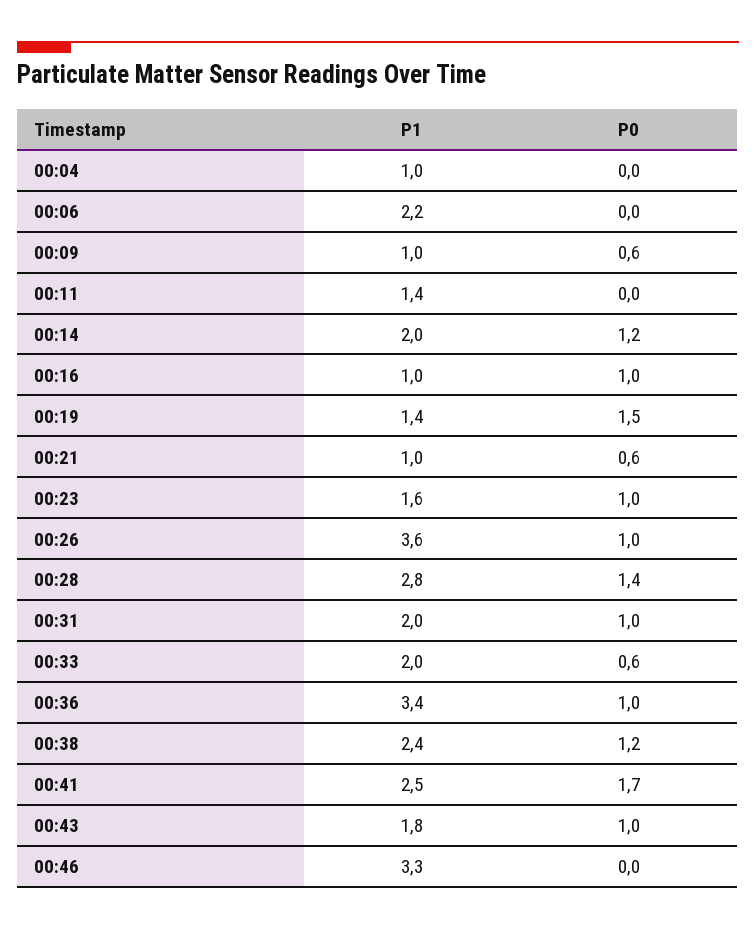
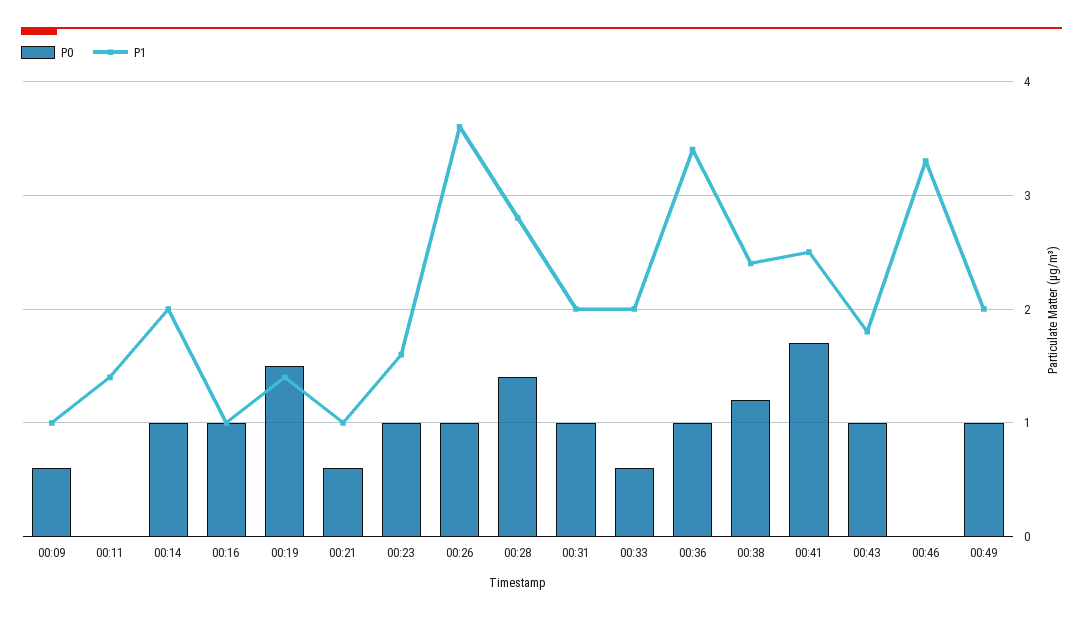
P1, 00:04: 1 -> none
P0, 00:04: 0 -> none
P1, 00:06: 2.2 -> none
P0, 00:06: 0 -> none
P0, 00:14: 1.2 -> 1
P0, 00:49: none -> 1
P1, 00:49: none -> 2

